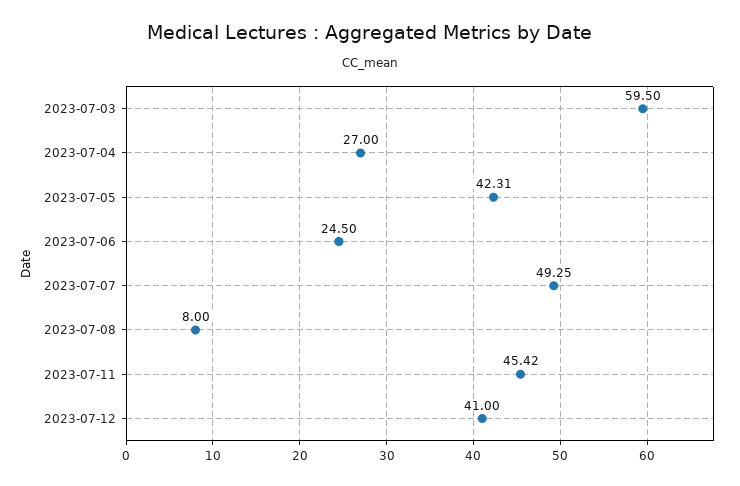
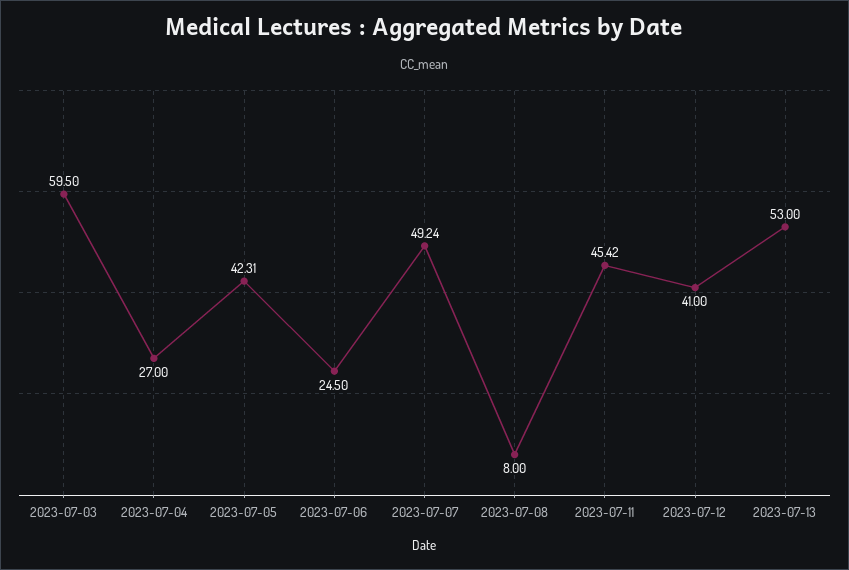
2023-07-07: 49.25 -> 49.24
2023-07-13: none -> 53

